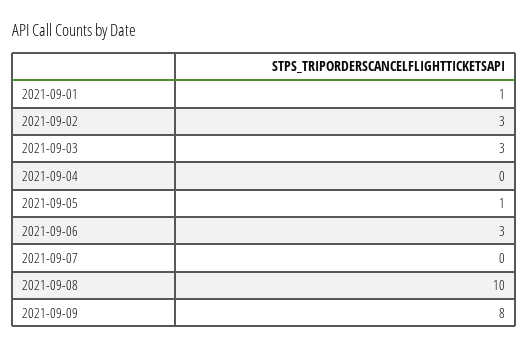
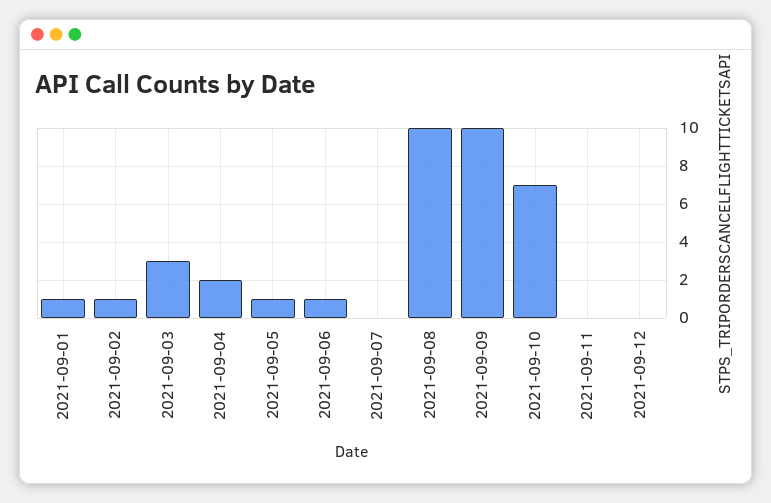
2021-09-02: 3 -> 1
2021-09-04: 0 -> 2
2021-09-06: 3 -> 1
2021-09-09: 8 -> 10
2021-09-10: none -> 7
2021-09-11: none -> 0
2021-09-12: none -> 0

